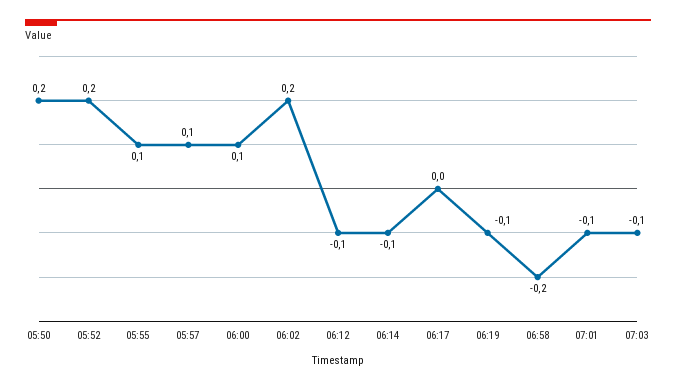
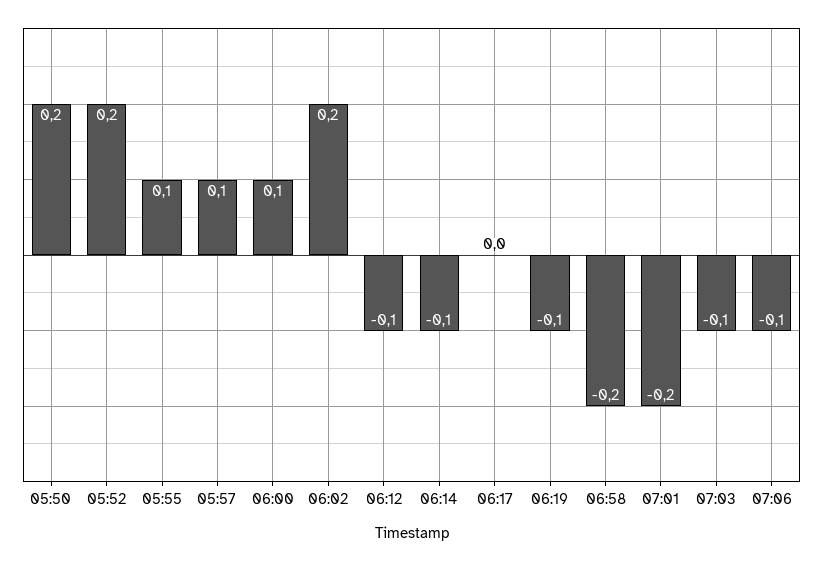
07:01: -0.1 -> -0.2
07:06: none -> -0.1

